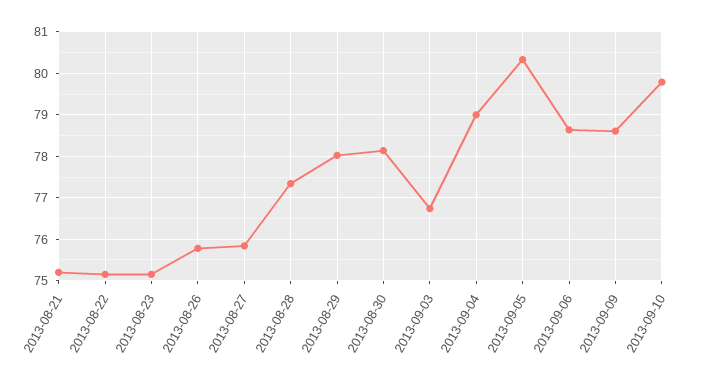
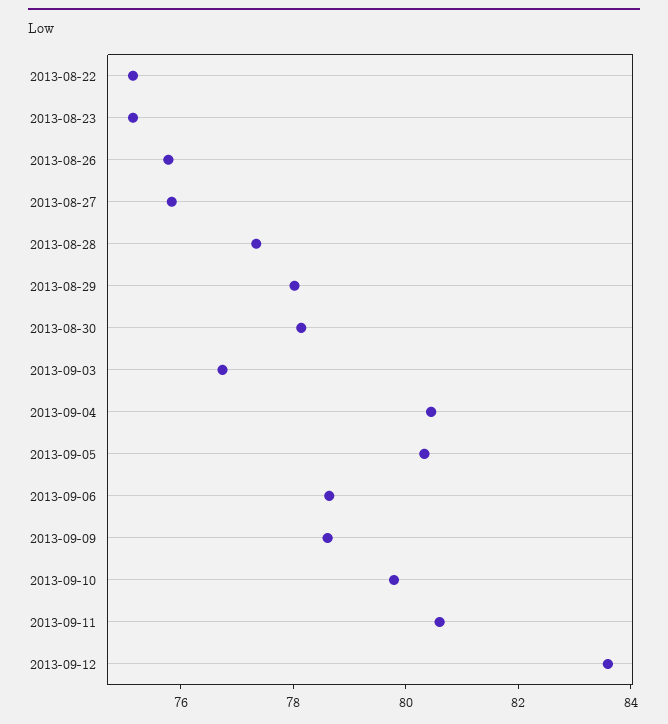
2013-08-21: 75.2 -> none
2013-09-04: 79 -> 80.5
2013-09-11: none -> 80.5
2013-09-12: none -> 83.5

